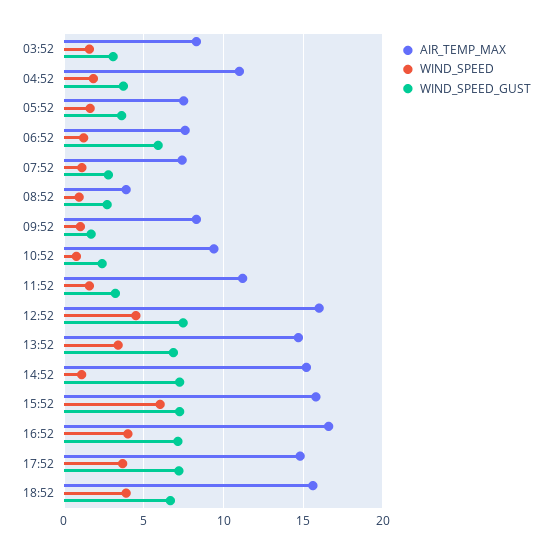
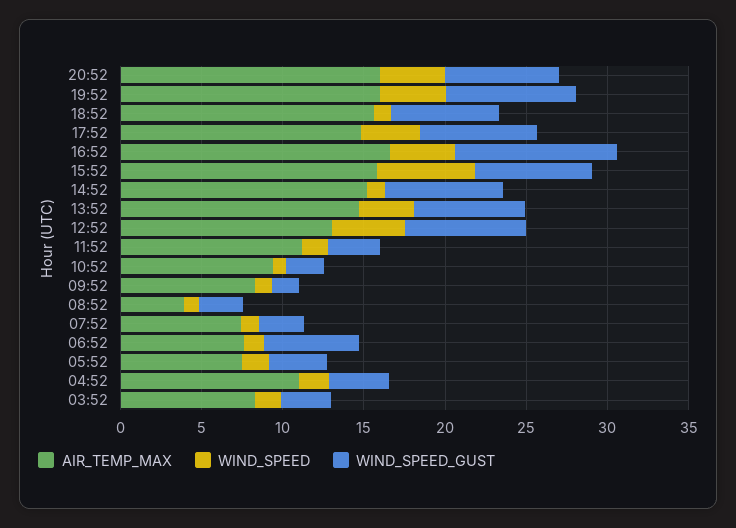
AIR_TEMP_MAX, 12:52: 16 -> 13
WIND_SPEED_GUST, 16:52: 7 -> 10
WIND_SPEED, 18:52: 4 -> 1
AIR_TEMP_MAX, 20:52: none -> 16
WIND_SPEED, 20:52: none -> 4
WIND_SPEED_GUST, 20:52: none -> 7
AIR_TEMP_MAX, 19:52: none -> 16
WIND_SPEED, 19:52: none -> 4
WIND_SPEED_GUST, 19:52: none -> 8

